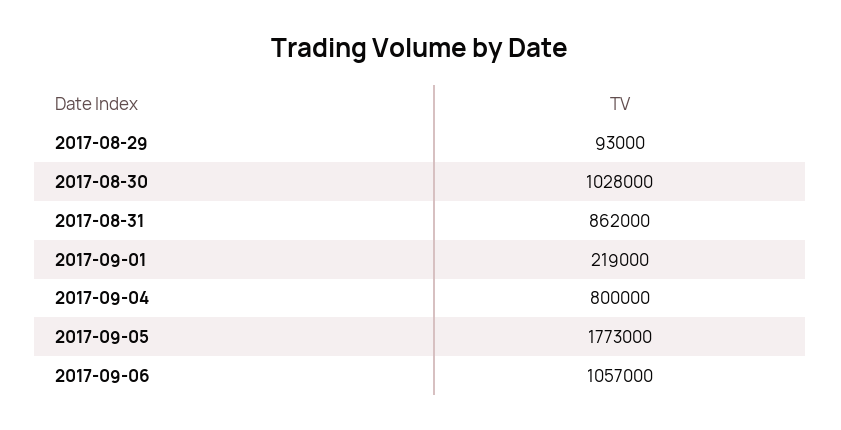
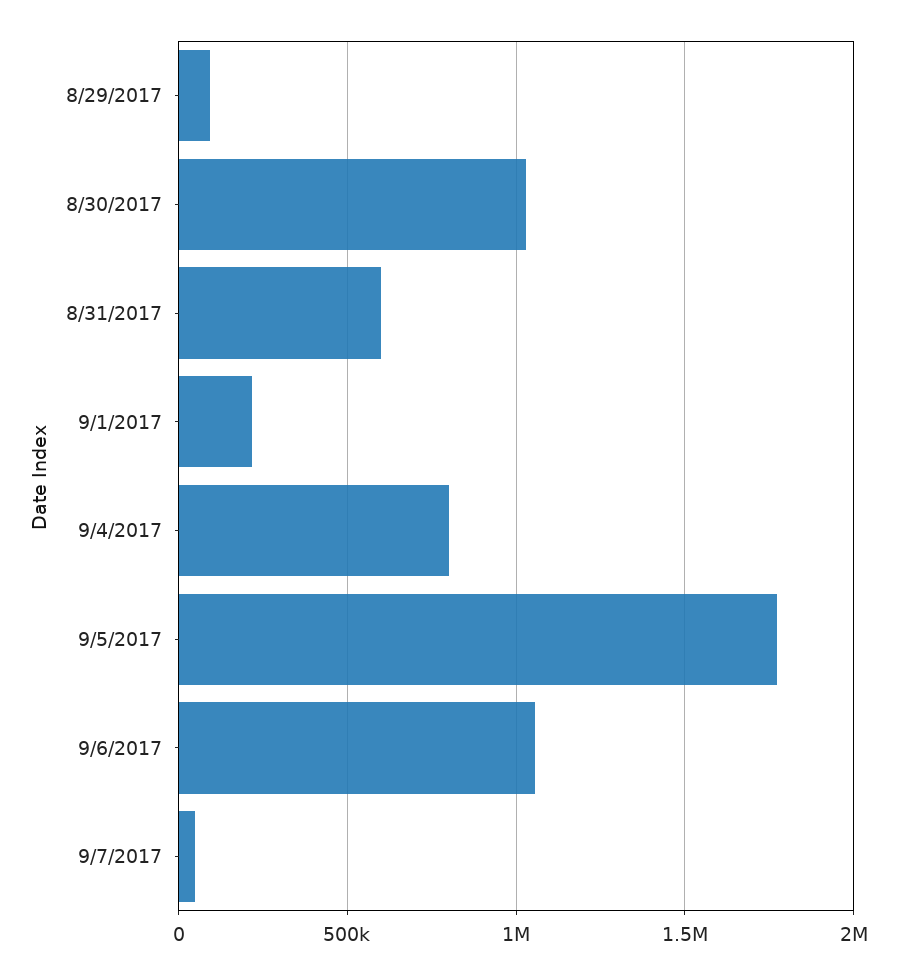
2017-08-31: 862000 -> 600000
9/7/2017: none -> 50000

